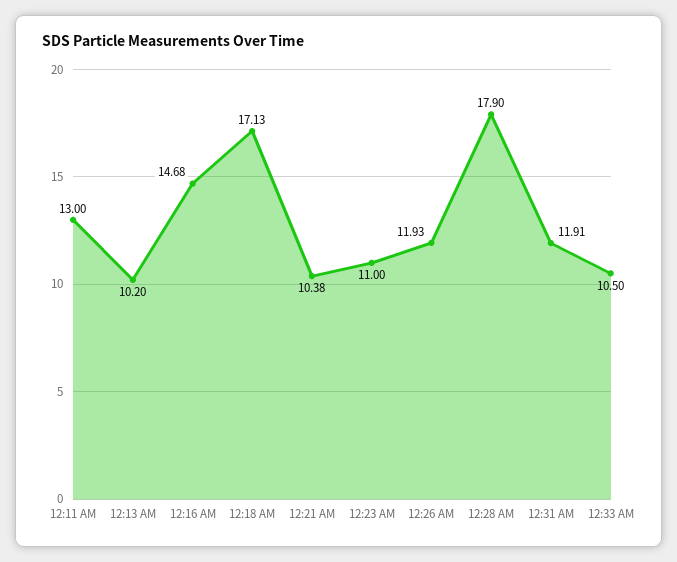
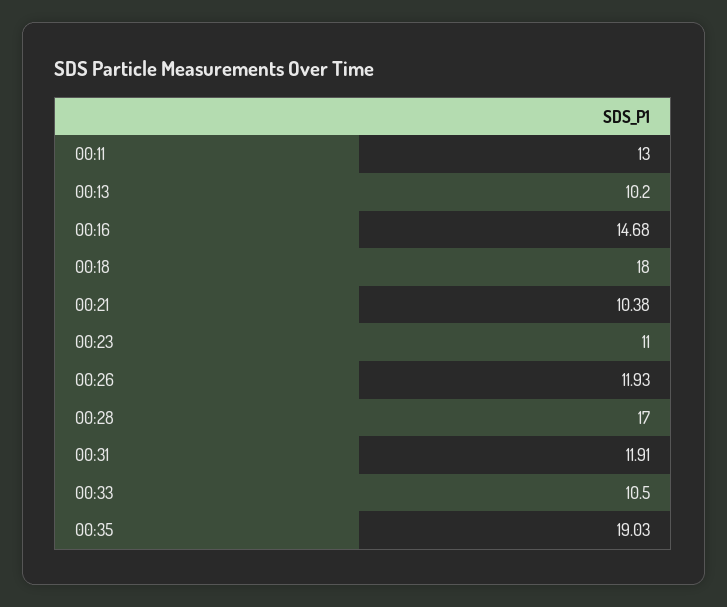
12:18 AM: 17.13 -> 18
12:28 AM: 17.9 -> 17
00:35: none -> 19.03

